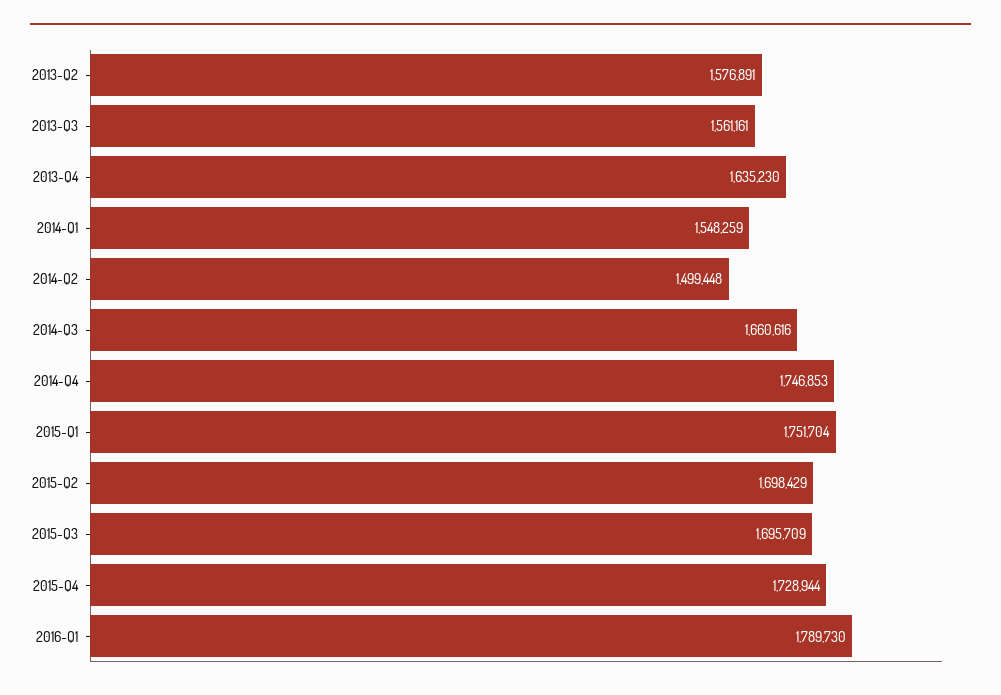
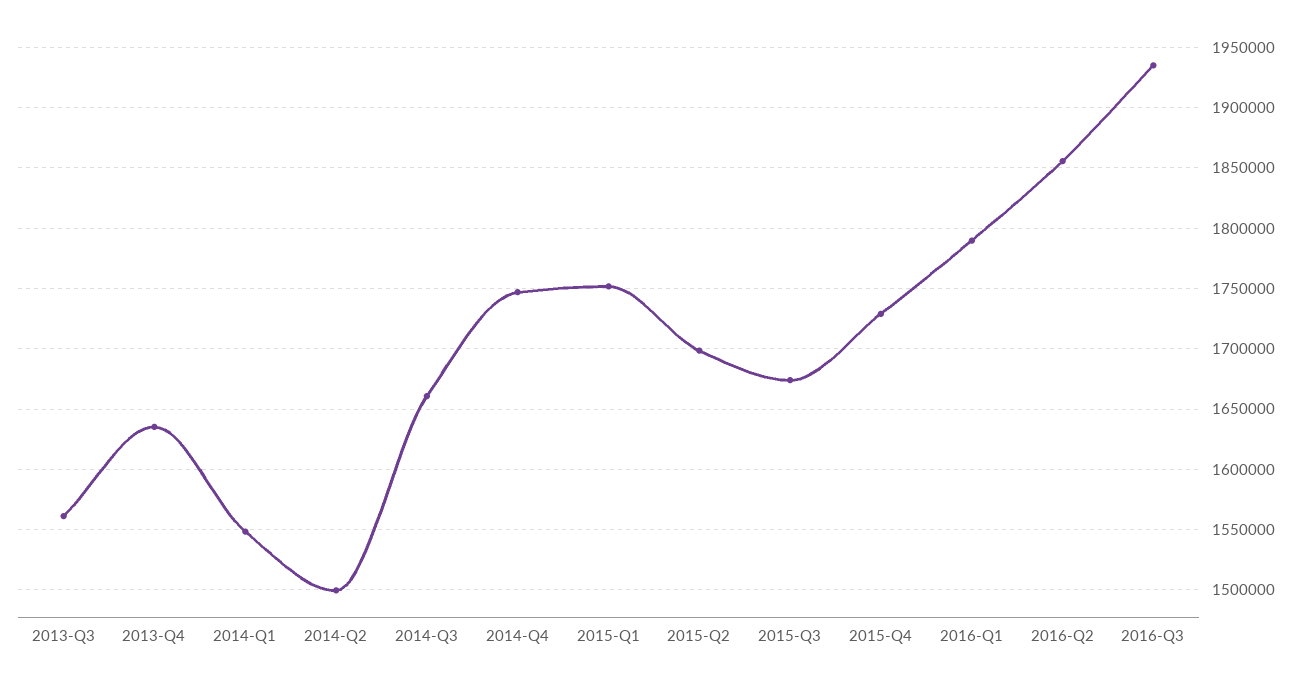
2013-Q2: 1576891 -> none
2015-Q3: 1695709 -> 1675000
2016-Q2: none -> 1855000
2016-Q3: none -> 1935000

